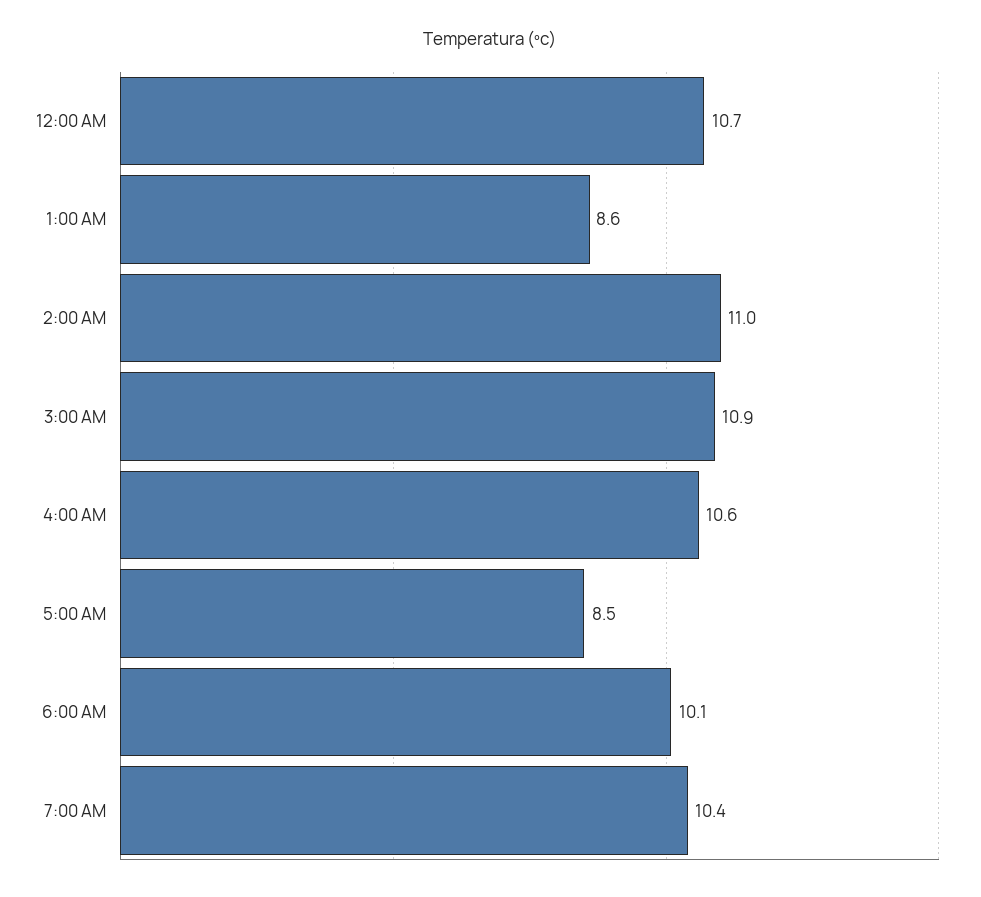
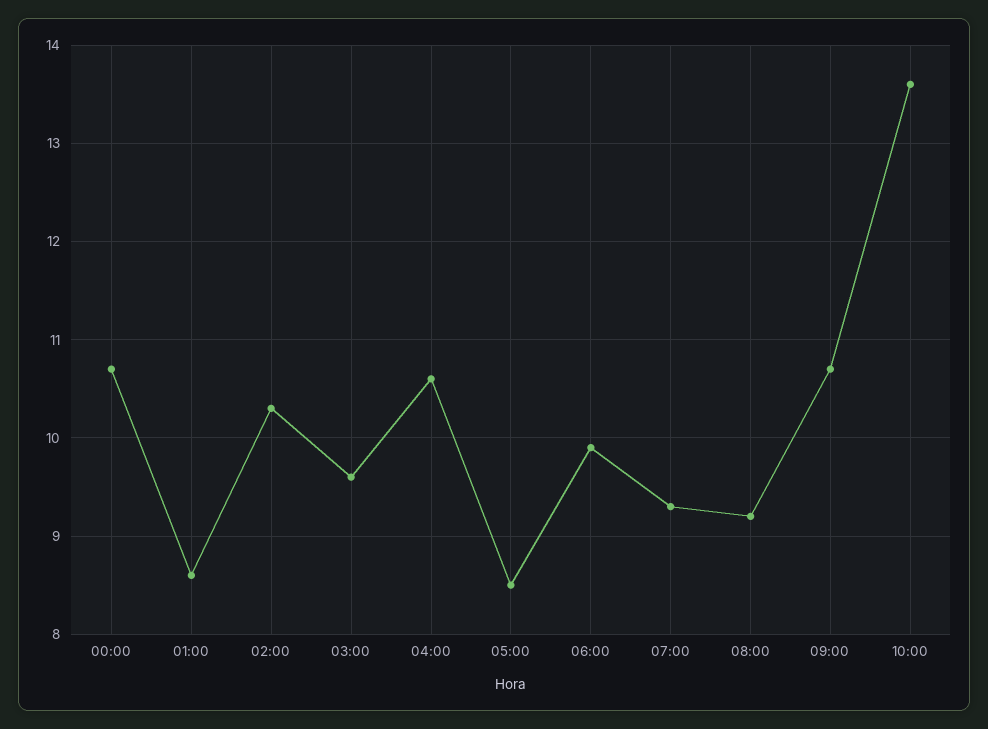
2:00 AM: 11 -> 10.3
3:00 AM: 10.9 -> 9.6
6:00 AM: 10.1 -> 9.9
7:00 AM: 10.4 -> 9.3
08:00: none -> 9.2
09:00: none -> 10.7
10:00: none -> 13.6

